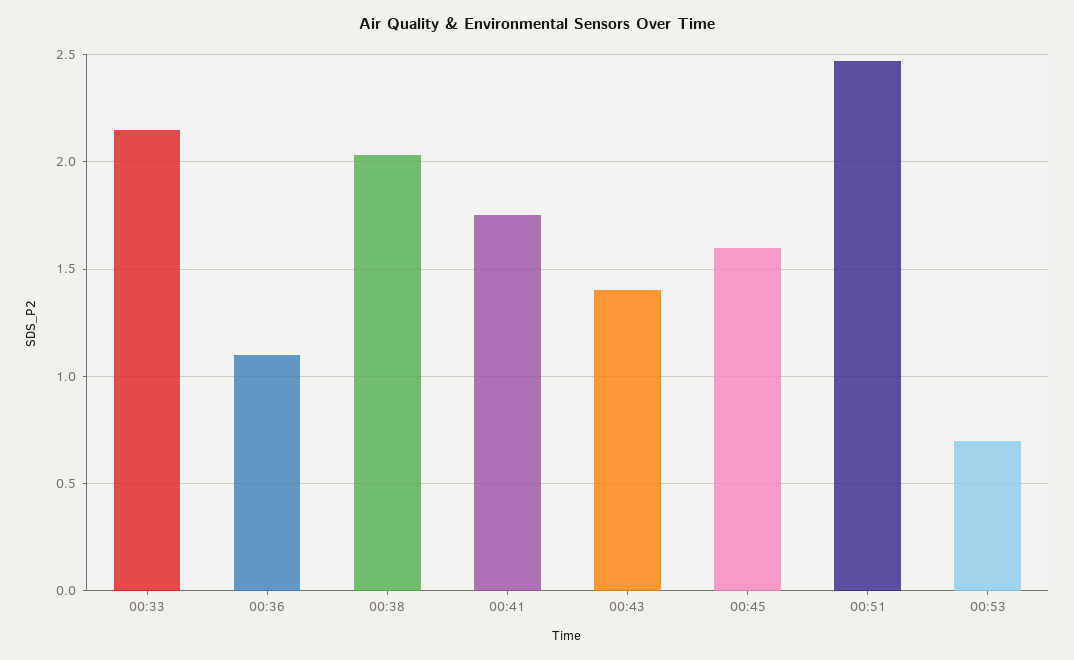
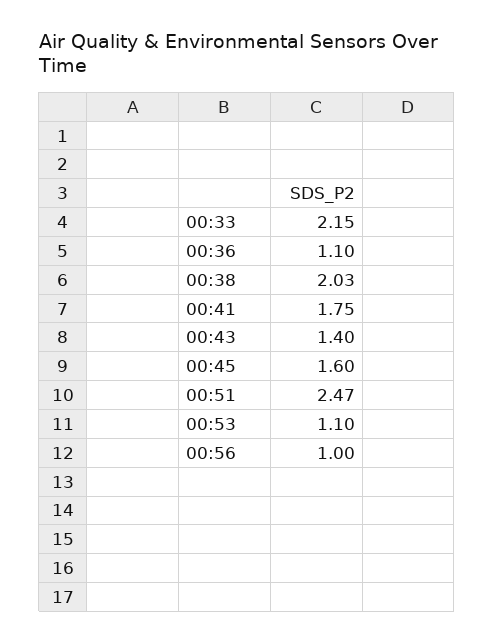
00:53: 0.7 -> 1.1
00:56: none -> 1

